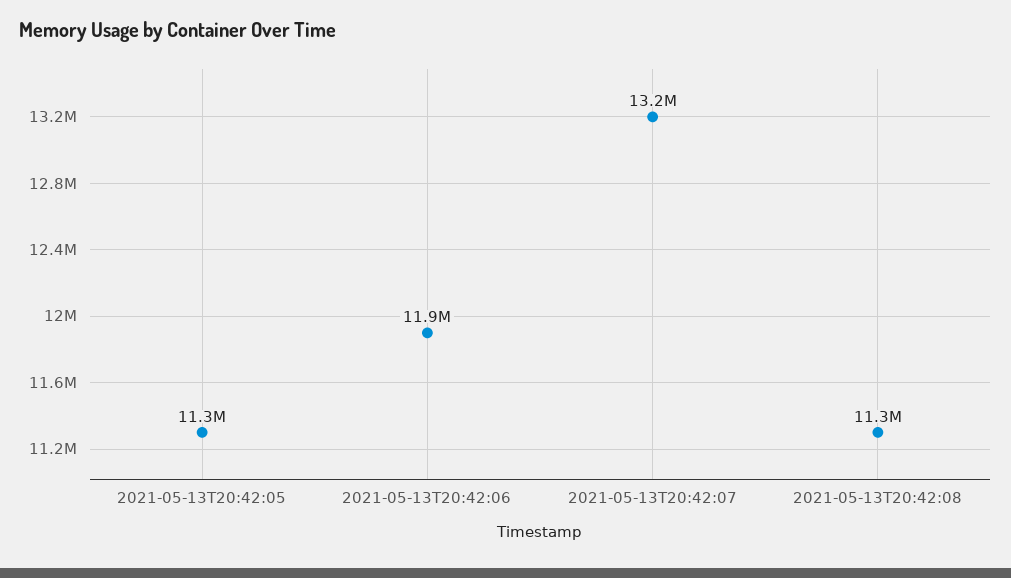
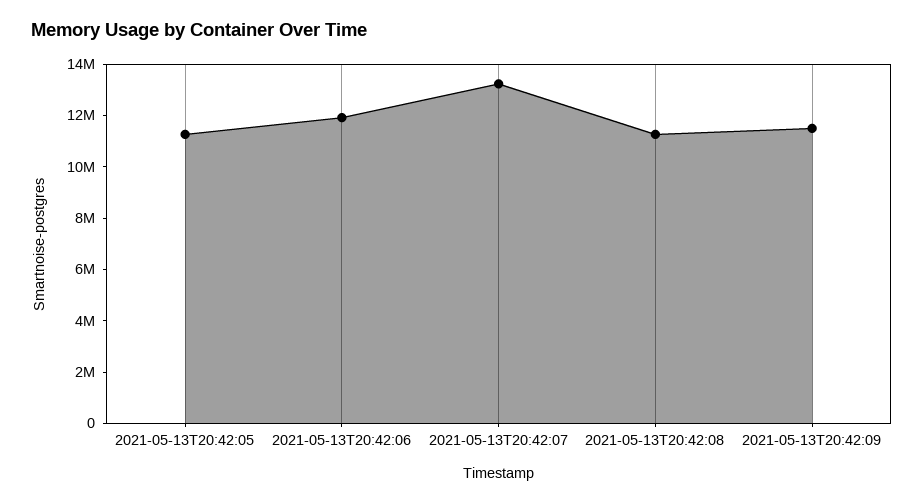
2021-05-13T20:42:09: none -> 11500000

